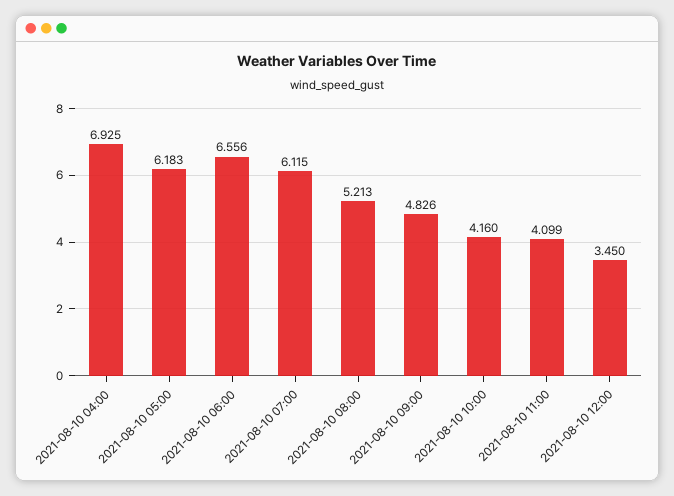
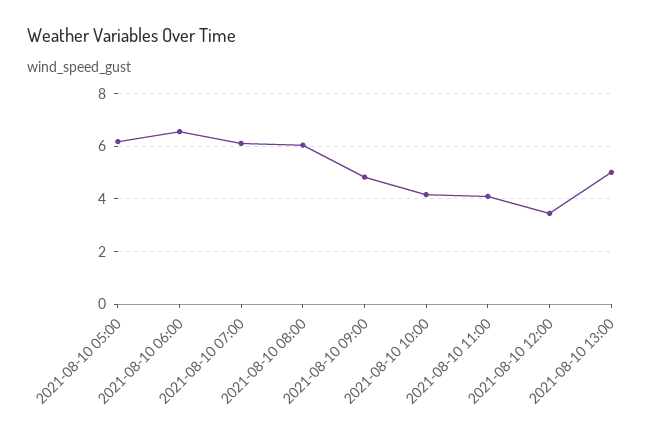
2021-08-10 04:00: 6.925 -> none
2021-08-10 08:00: 5.213 -> 6
2021-08-10 13:00: none -> 5

